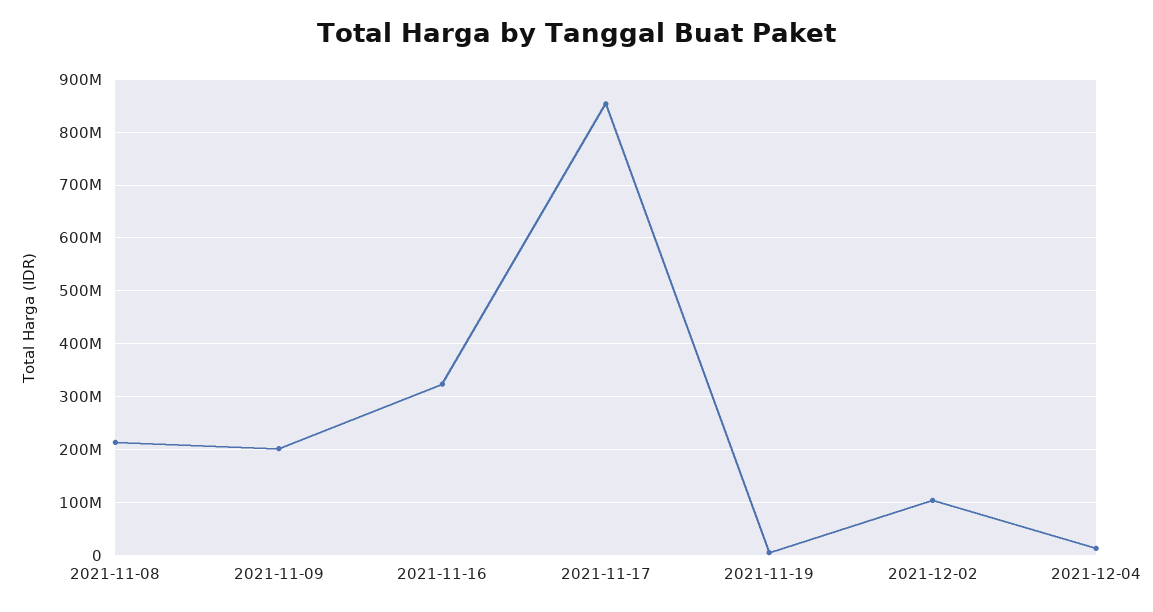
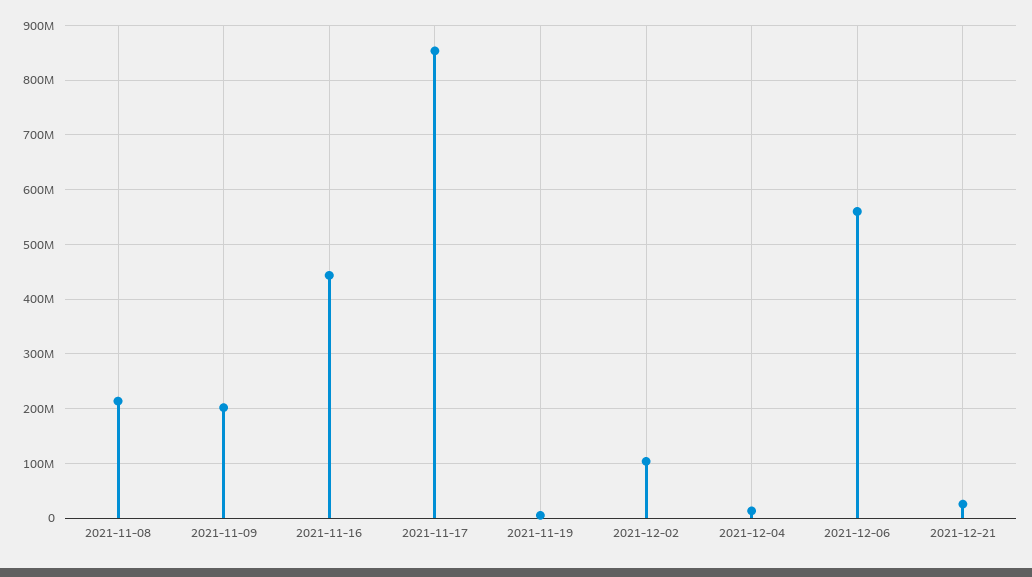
2021-11-16: 320000000 -> 440000000
2021-12-06: none -> 560000000
2021-12-21: none -> 20000000

